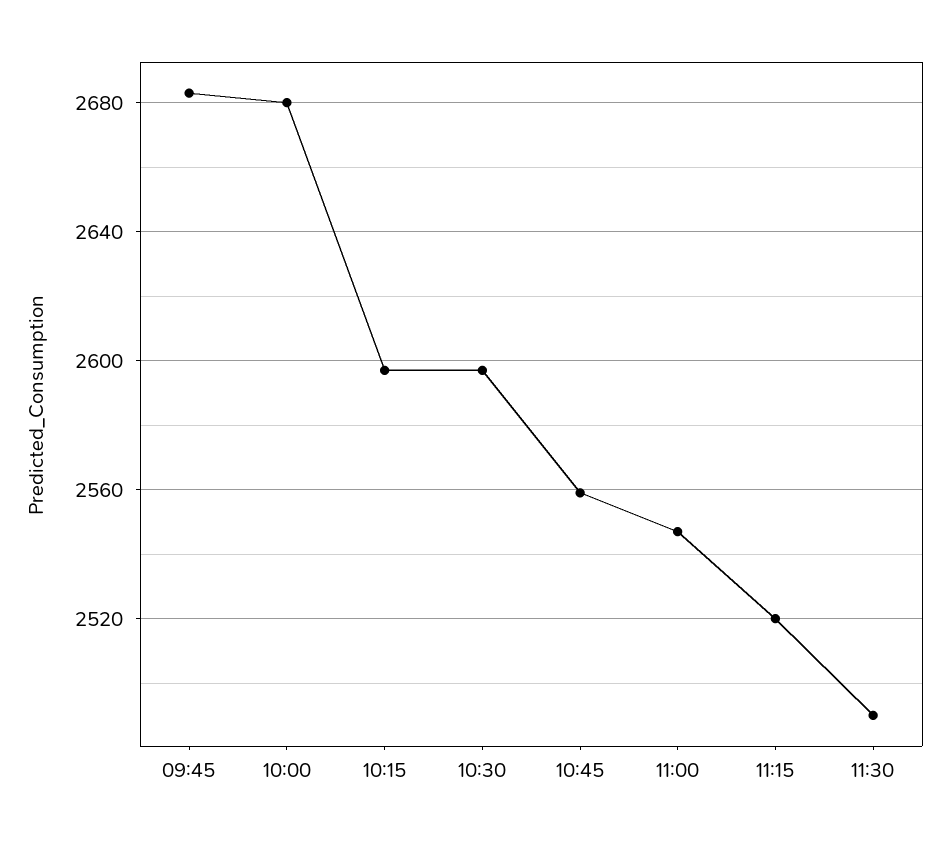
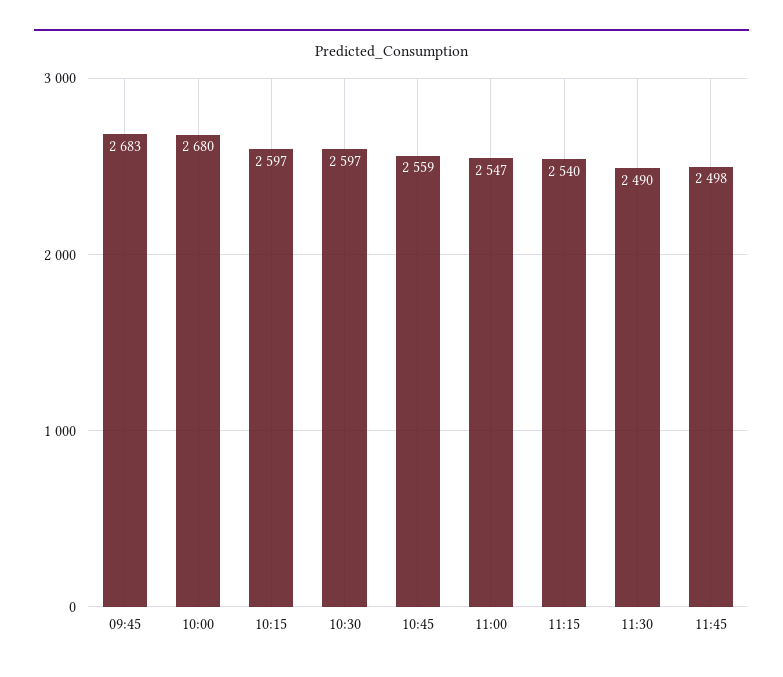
11:15: 2520 -> 2540
11:45: none -> 2498

